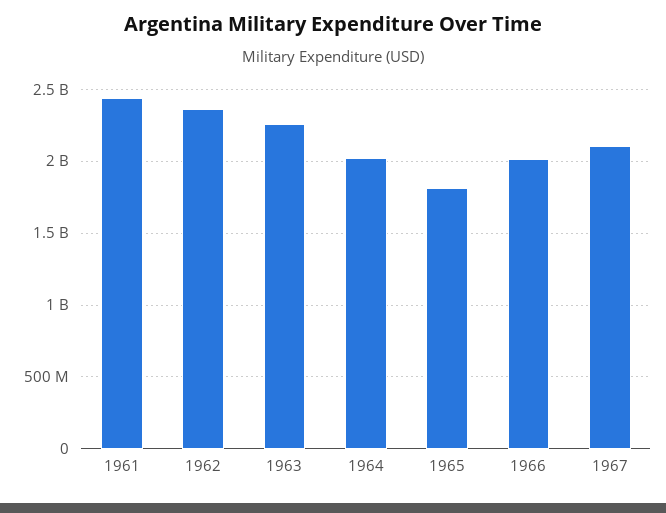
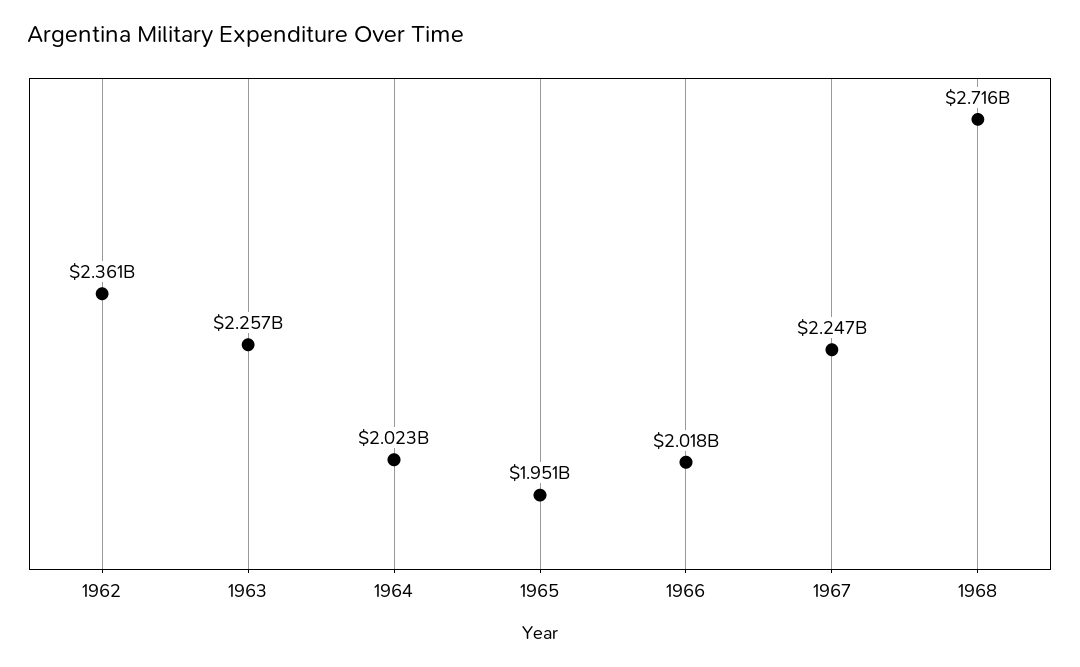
1961: 2450000000 -> none
1965: 1800000000 -> 1951000000
1967: 2100000000 -> 2247000000
1968: none -> 2716000000

